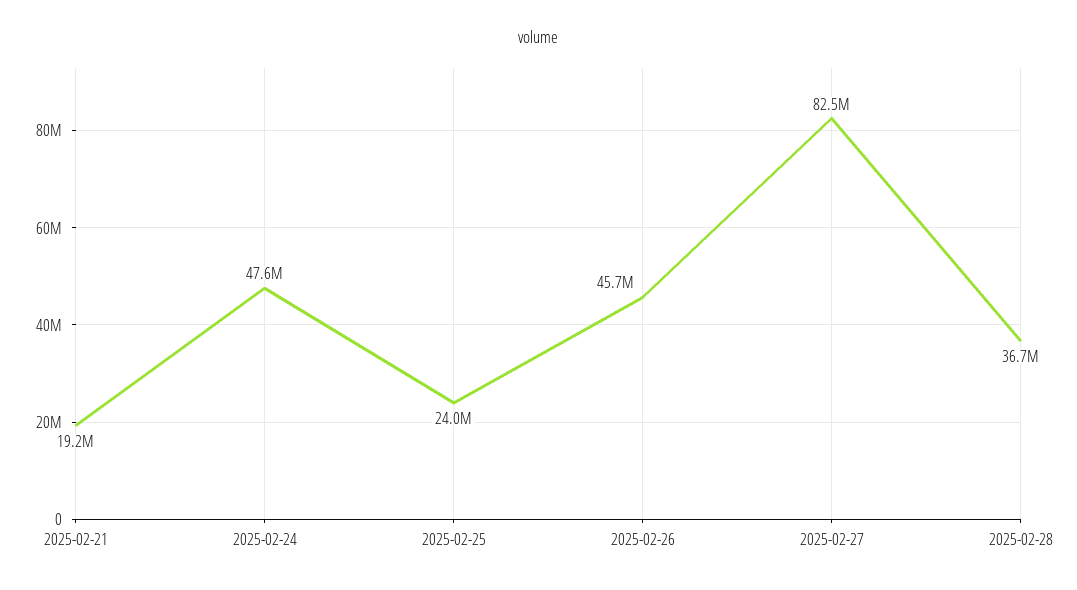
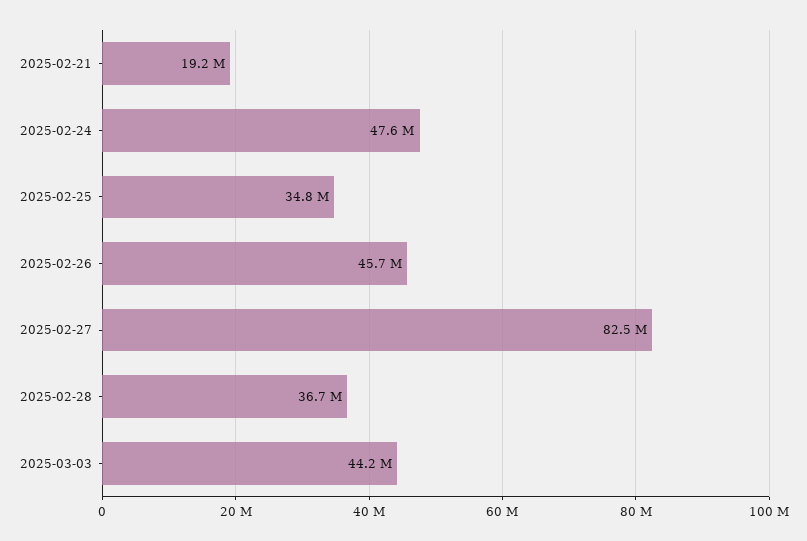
2025-02-25: 24000000 -> 34800000
2025-03-03: none -> 44200000

